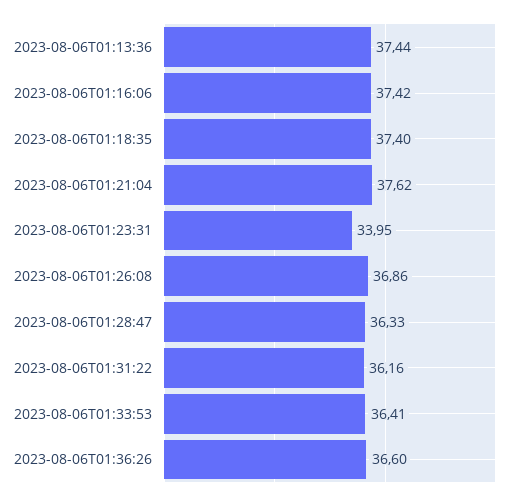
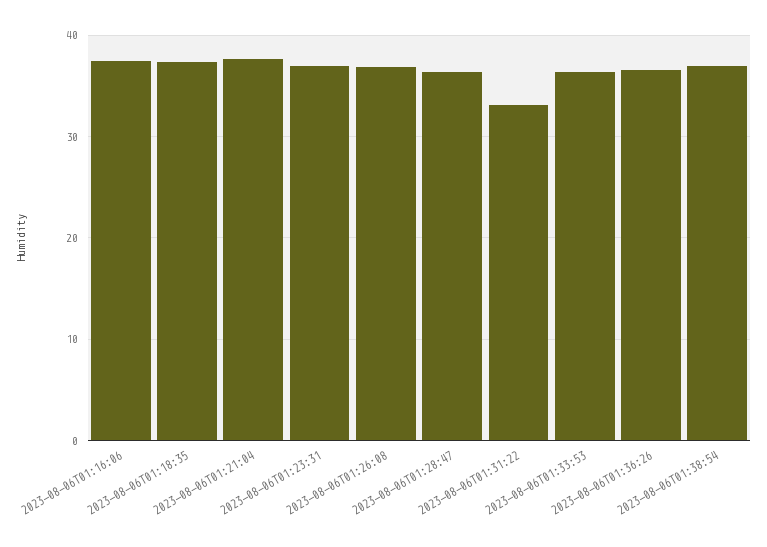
2023-08-06T01:13:36: 37.44 -> none
2023-08-06T01:23:31: 33.95 -> 37
2023-08-06T01:31:22: 36.16 -> 33
2023-08-06T01:38:54: none -> 37

